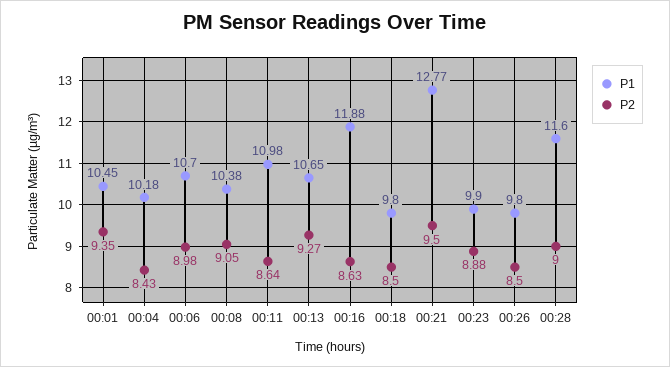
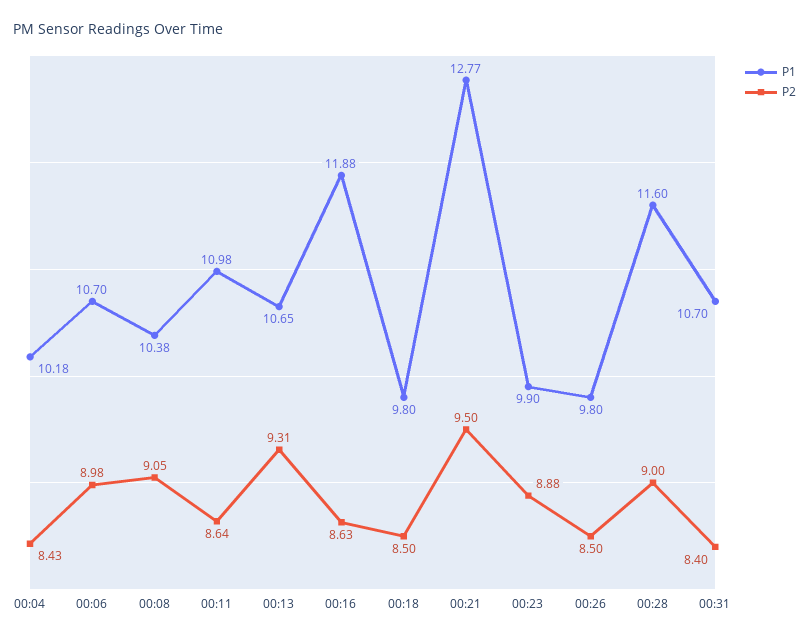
P1, 00:01: 10.45 -> none
P2, 00:01: 9.35 -> none
P2, 00:13: 9.27 -> 9.31
P1, 00:31: none -> 10.7
P2, 00:31: none -> 8.4

